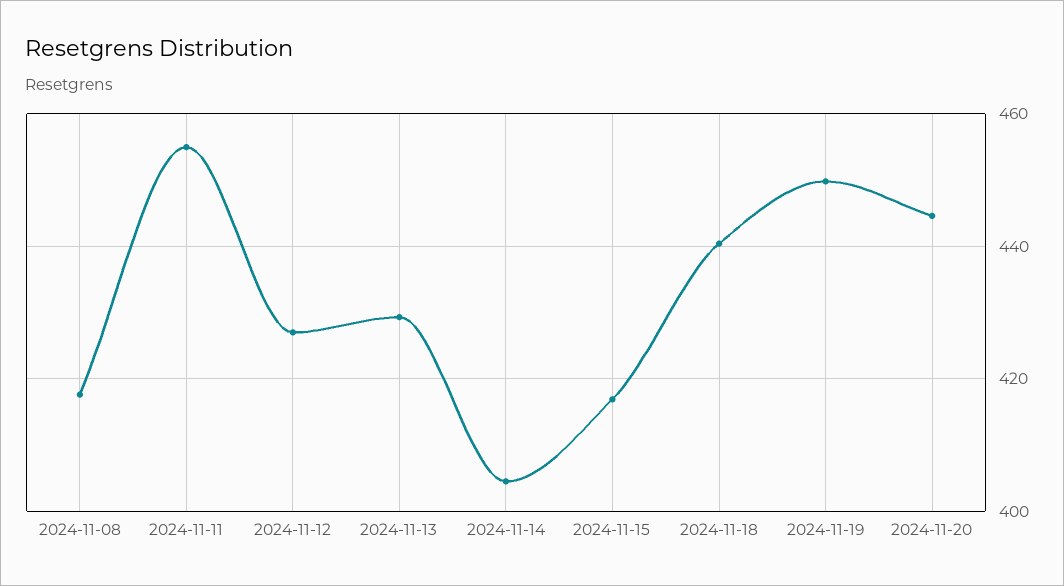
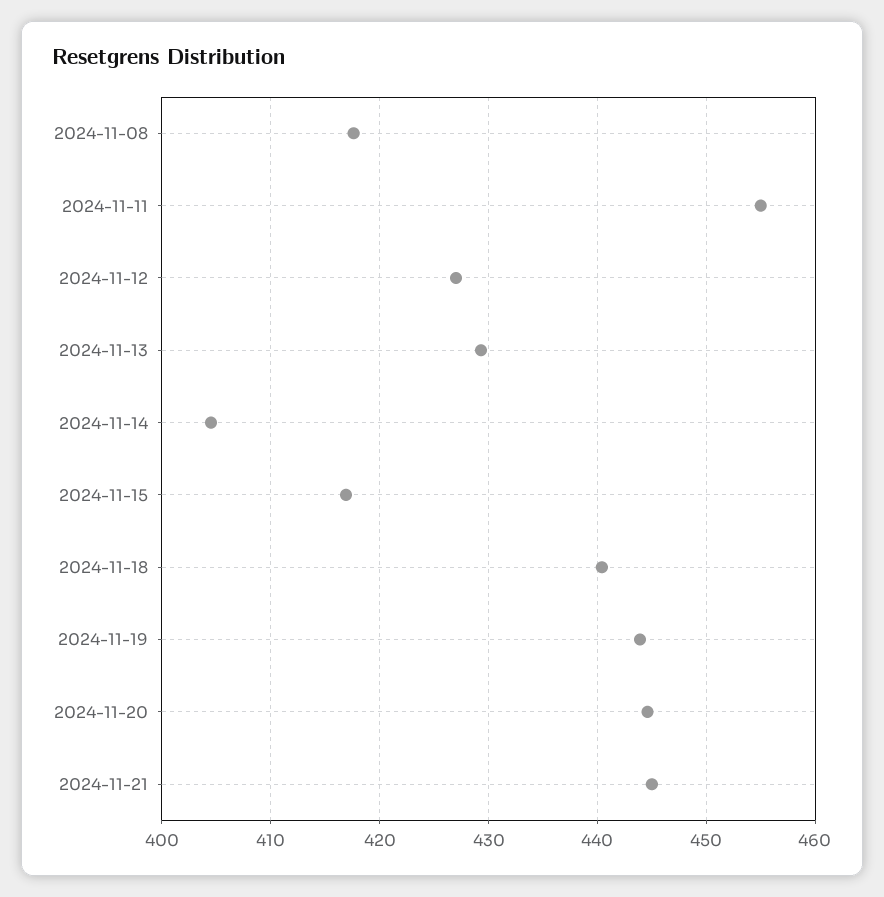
2024-11-19: 450 -> 444
2024-11-21: none -> 445

